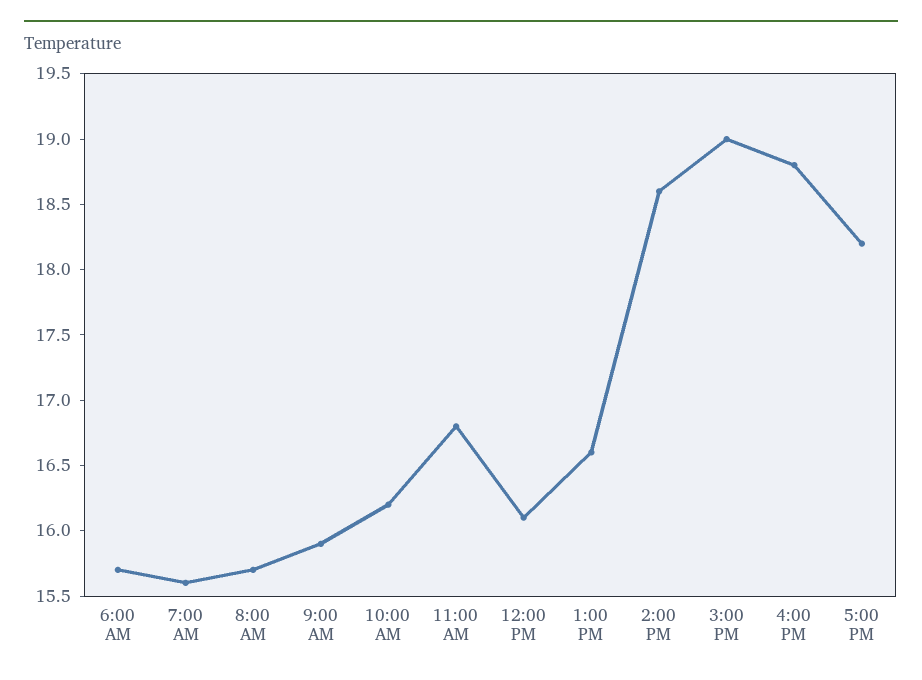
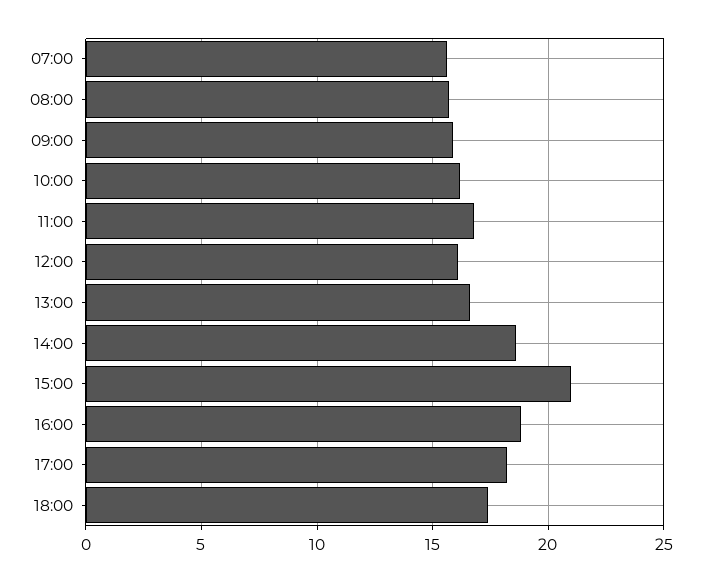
6:00 AM: 15.7 -> none
3:00 PM: 19 -> 21
18:00: none -> 17.5

